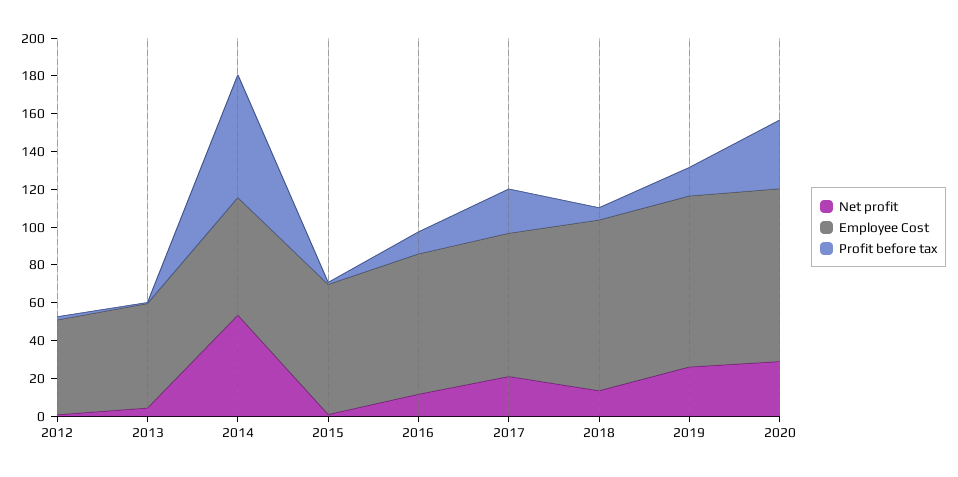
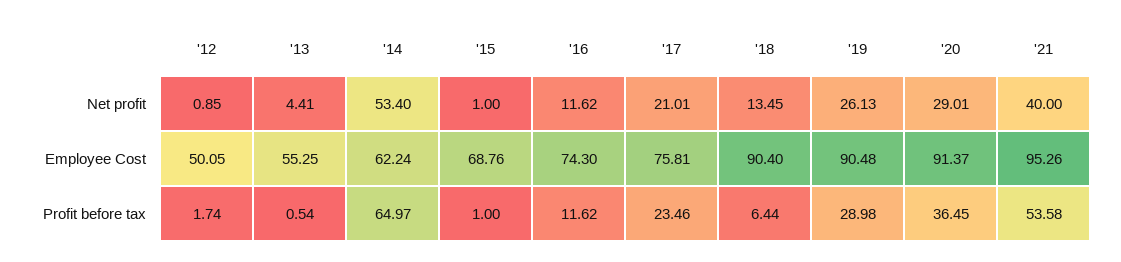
Profit before tax, 2019: 15 -> 28.98
Net profit, '21: none -> 40
Employee Cost, '21: none -> 95.26
Profit before tax, '21: none -> 53.58

